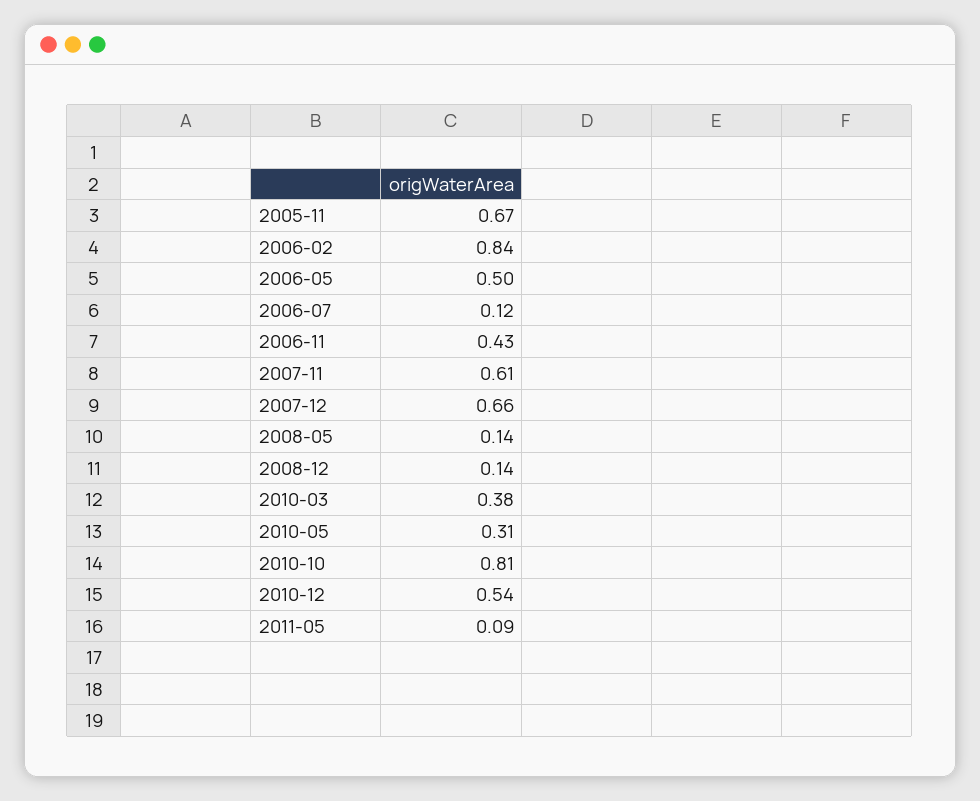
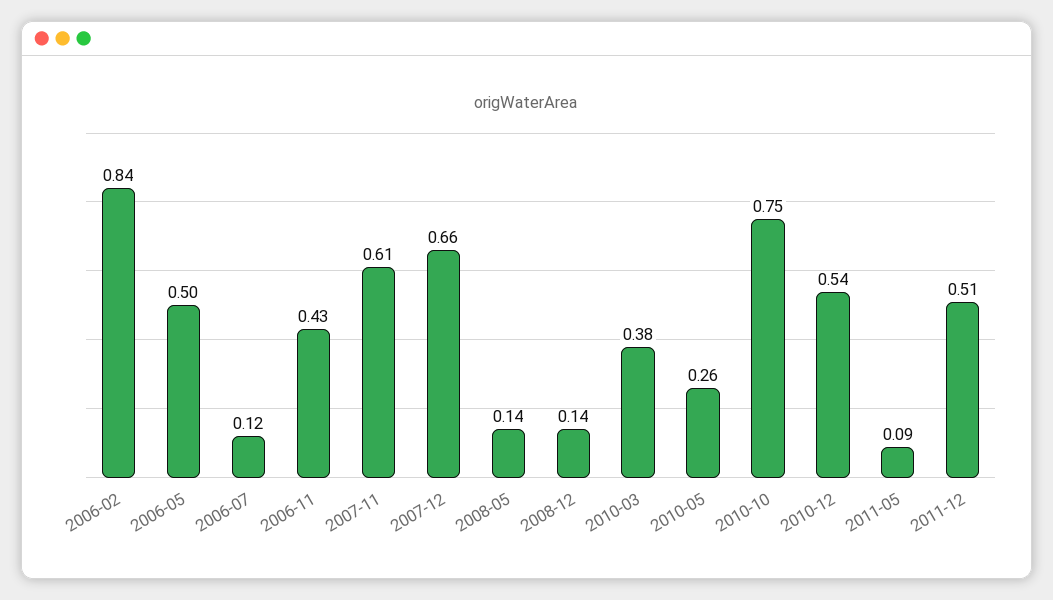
2005-11: 0.67 -> none
2010-05: 0.31 -> 0.26
2010-10: 0.81 -> 0.75
2011-12: none -> 0.51

